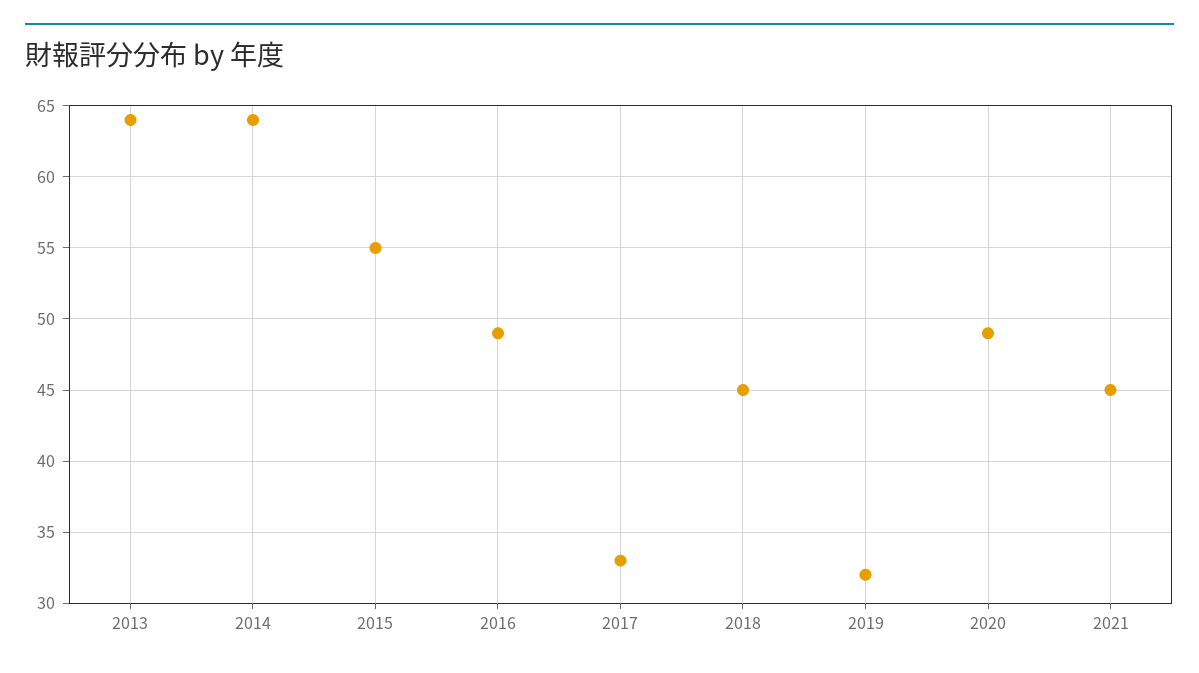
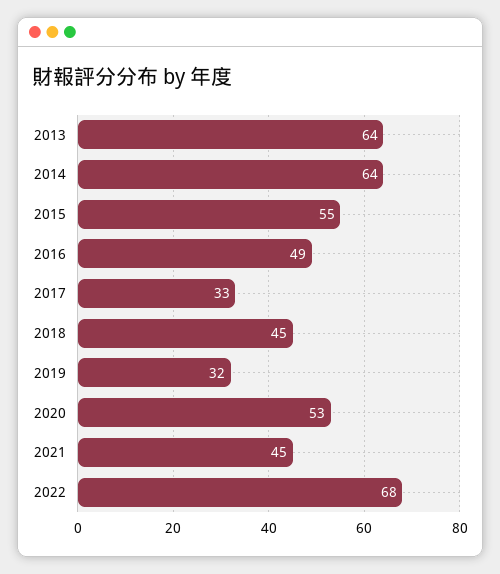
2020: 49 -> 53
2022: none -> 68

